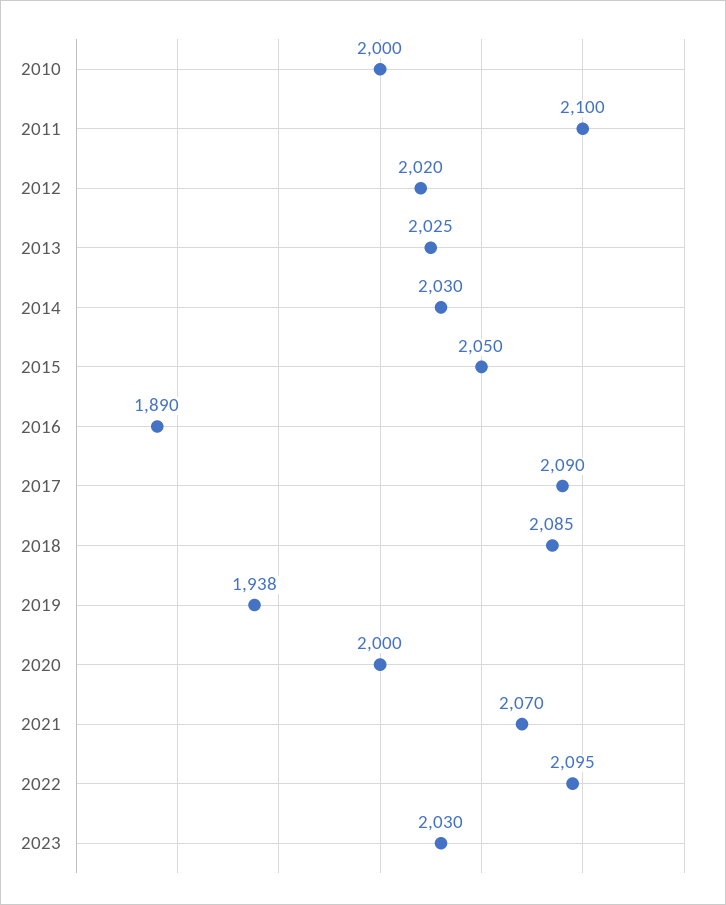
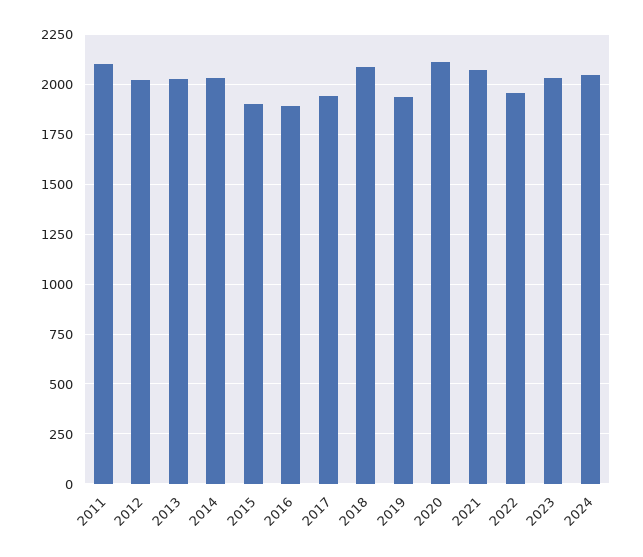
2010: 2000 -> none
2015: 2050 -> 1900
2017: 2090 -> 1950
2020: 2000 -> 2100
2022: 2095 -> 1950
2024: none -> 2050

